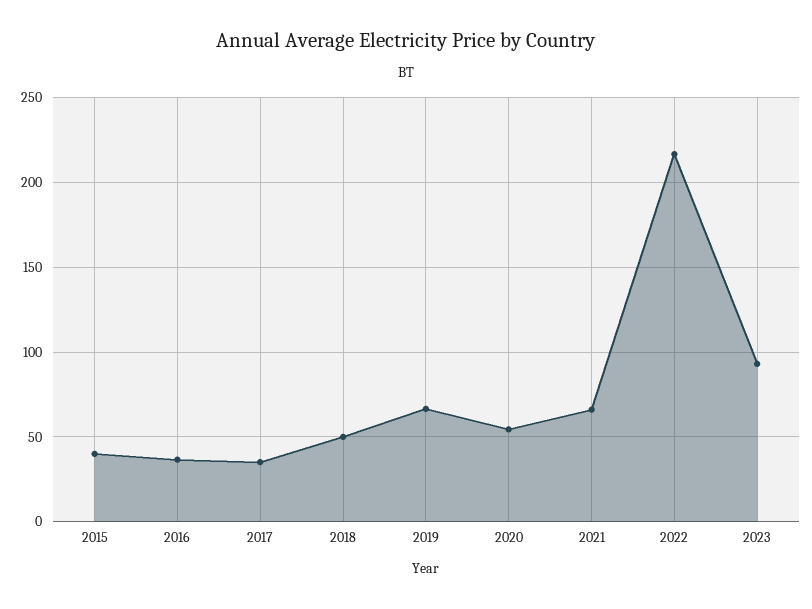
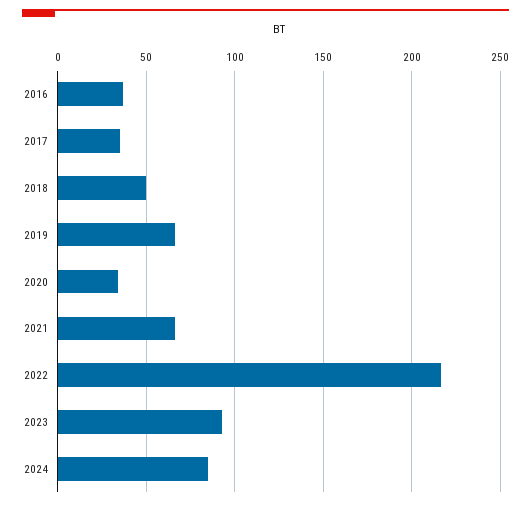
2015: 40 -> none
2020: 55 -> 35
2024: none -> 85

